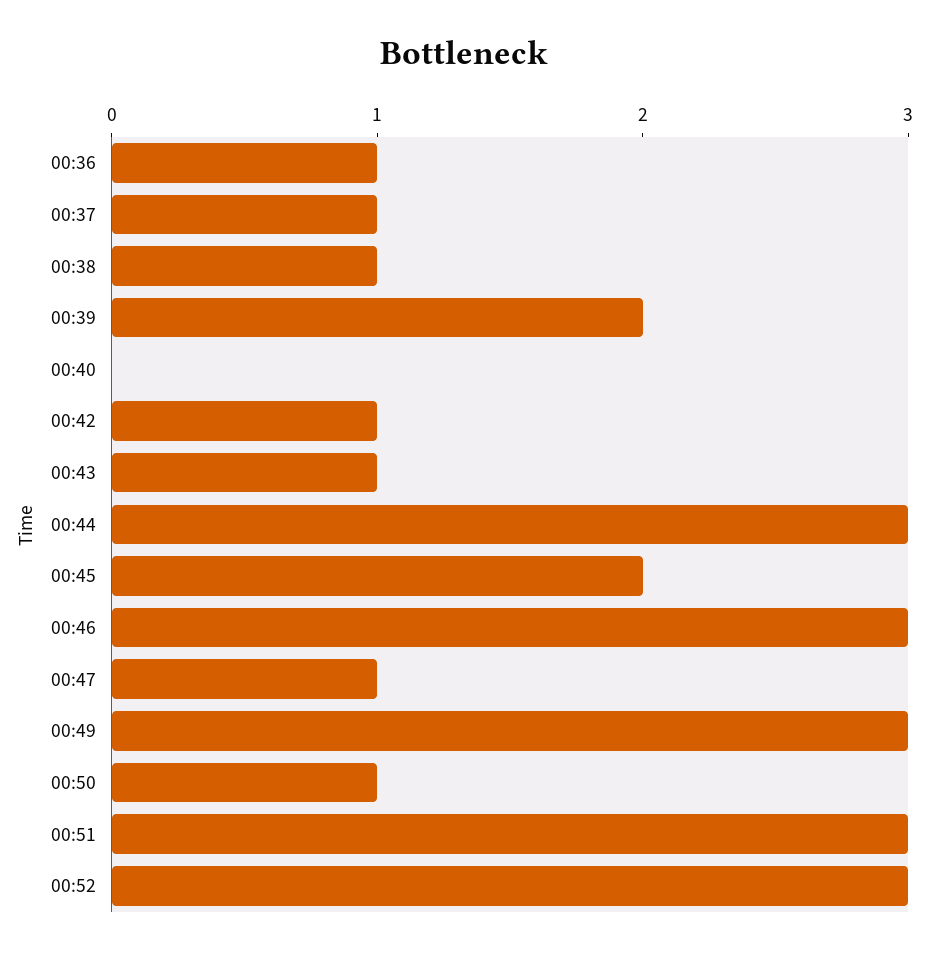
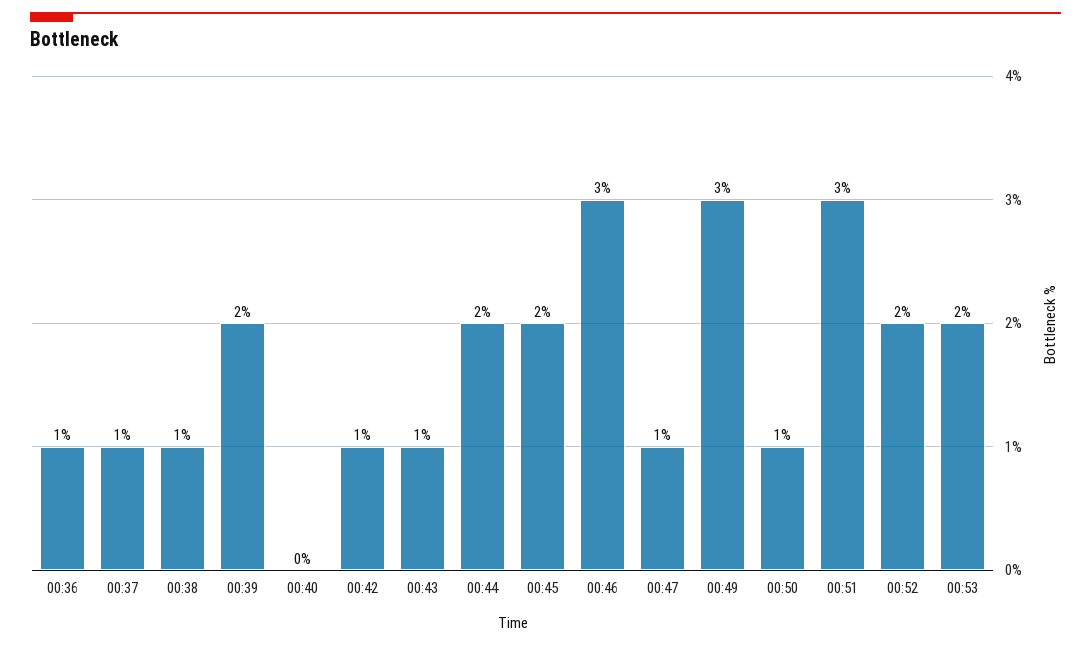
00:44: 3 -> 2
00:52: 3 -> 2
00:53: none -> 2

